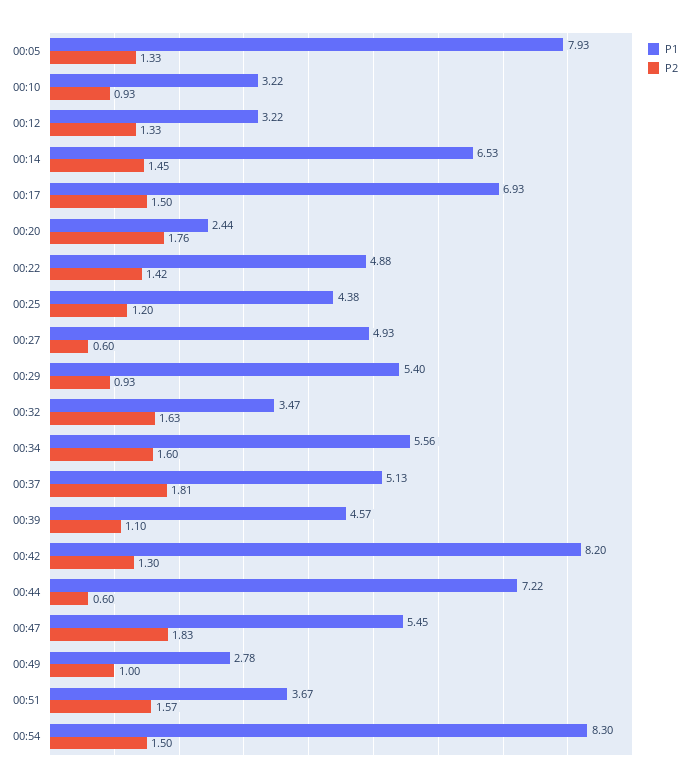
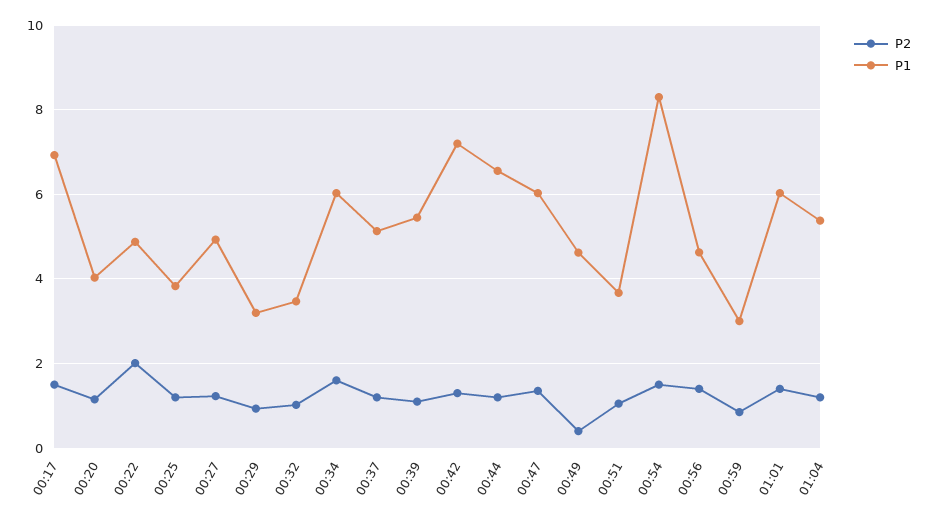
P1, 00:05: 7.93 -> none
P2, 00:05: 1.33 -> none
P1, 00:10: 3.22 -> none
P2, 00:10: 0.93 -> none
P1, 00:12: 3.22 -> none
P2, 00:12: 1.33 -> none
P1, 00:14: 6.53 -> none
P2, 00:14: 1.45 -> none
P1, 00:20: 2.44 -> 4
P2, 00:20: 1.76 -> 1.2
P2, 00:22: 1.42 -> 2
P1, 00:25: 4.38 -> 3.8
P2, 00:27: 0.6 -> 1.2
P1, 00:29: 5.4 -> 3.2
P2, 00:32: 1.63 -> 1
P1, 00:34: 5.56 -> 6
P2, 00:37: 1.81 -> 1.2
P1, 00:39: 4.57 -> 5.4
P1, 00:42: 8.2 -> 7.2
P1, 00:44: 7.22 -> 6.6
P2, 00:44: 0.6 -> 1.2
P1, 00:47: 5.45 -> 6
P2, 00:47: 1.83 -> 1.4
P1, 00:49: 2.78 -> 4.6
P2, 00:49: 1 -> 0.4
P2, 00:51: 1.57 -> 1
P2, 00:56: none -> 1.4
P1, 00:56: none -> 4.6
P2, 00:59: none -> 0.8
P1, 00:59: none -> 3
P2, 01:01: none -> 1.4
P1, 01:01: none -> 6
P2, 01:04: none -> 1.2
P1, 01:04: none -> 5.4

